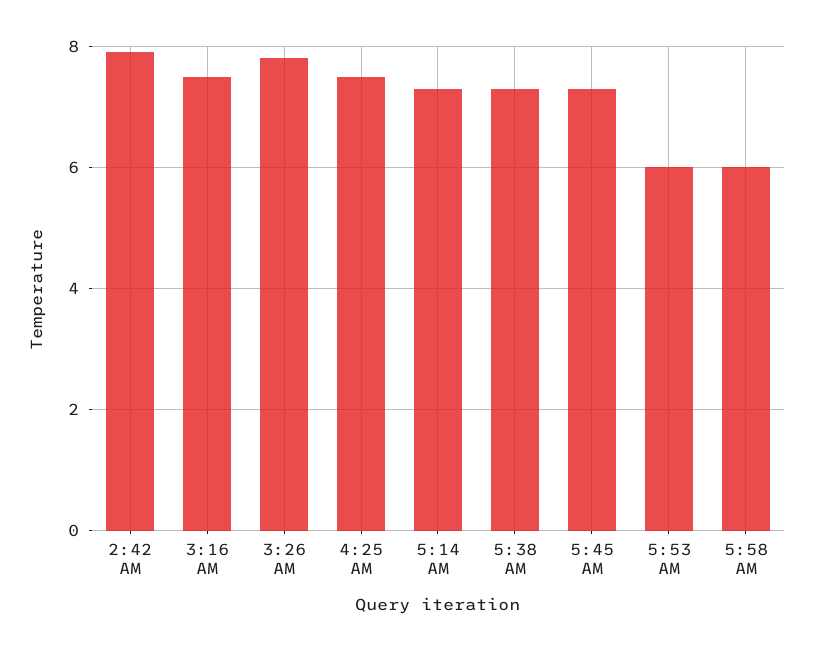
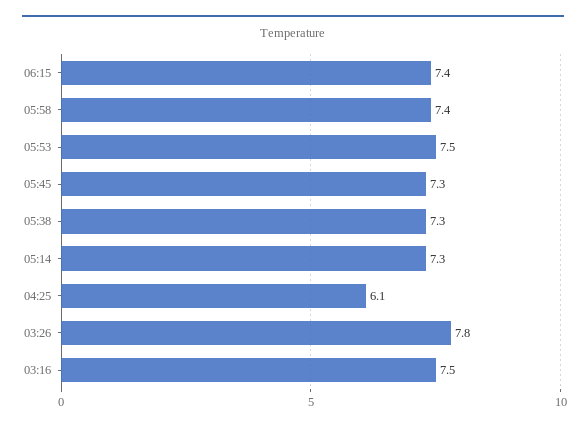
2:42 AM: 8 -> none
4:25 AM: 7.5 -> 6.1
5:53 AM: 6 -> 7.5
5:58 AM: 6 -> 7.4
06:15: none -> 7.4

